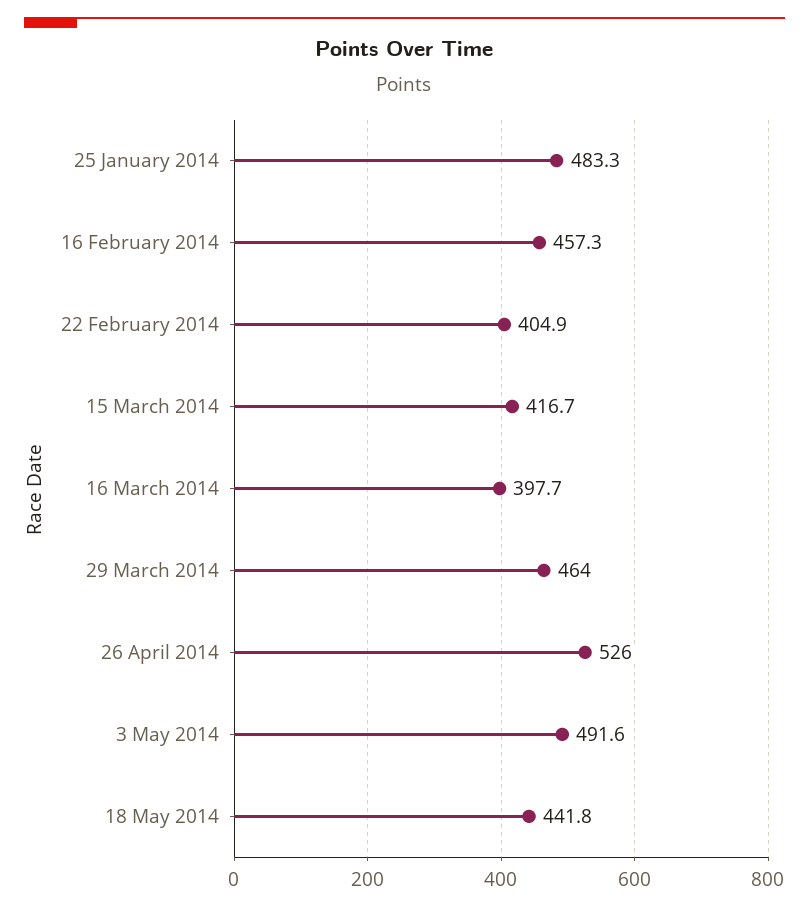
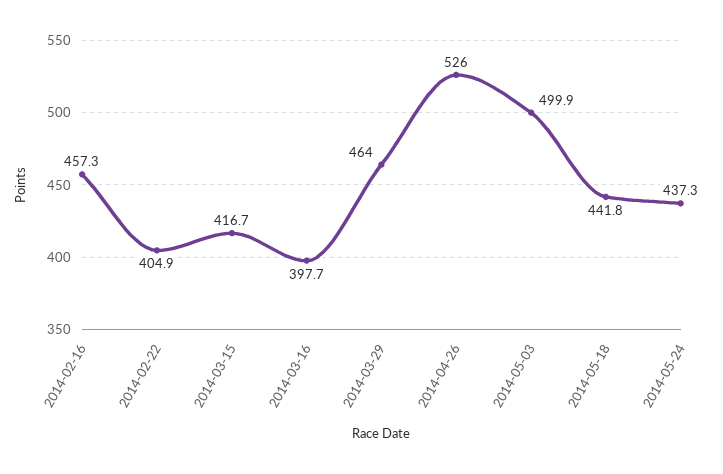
25 January 2014: 483.3 -> none
3 May 2014: 491.6 -> 499.9
2014-05-24: none -> 437.3

